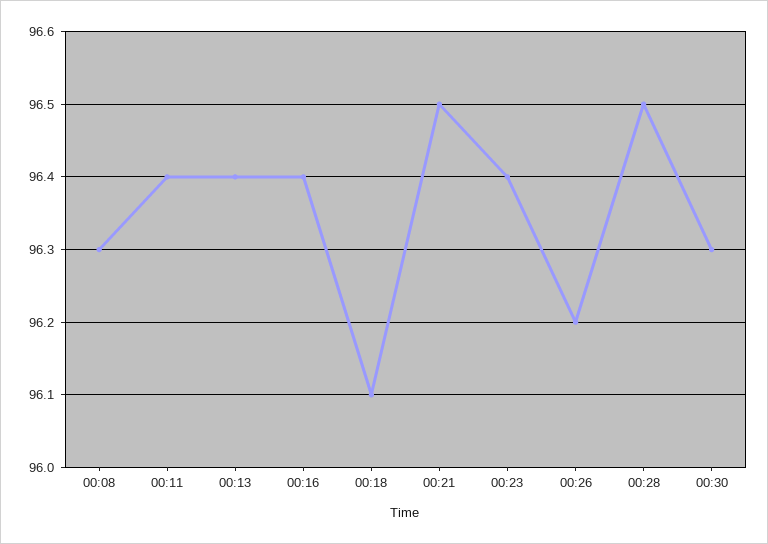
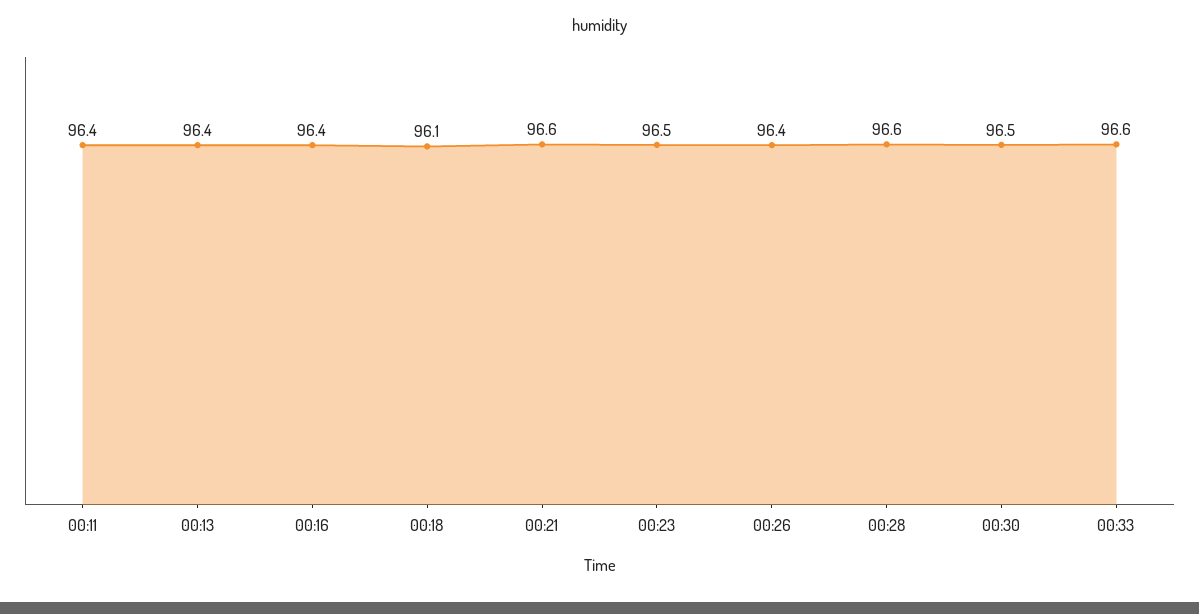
00:08: 96.3 -> none
00:21: 96.5 -> 96.6
00:23: 96.4 -> 96.5
00:26: 96.2 -> 96.4
00:28: 96.5 -> 96.6
00:30: 96.3 -> 96.5
00:33: none -> 96.6

